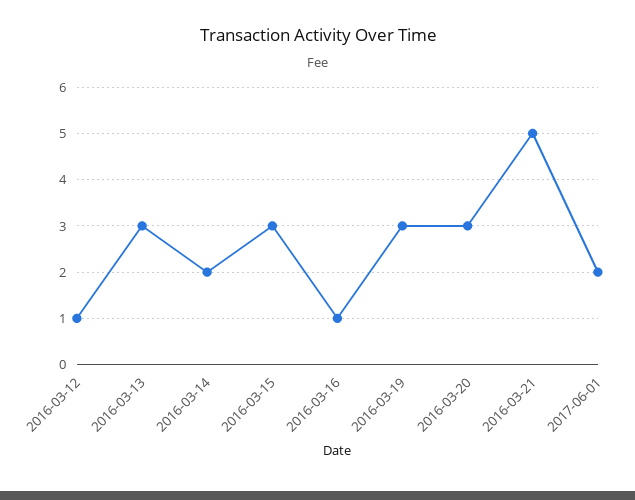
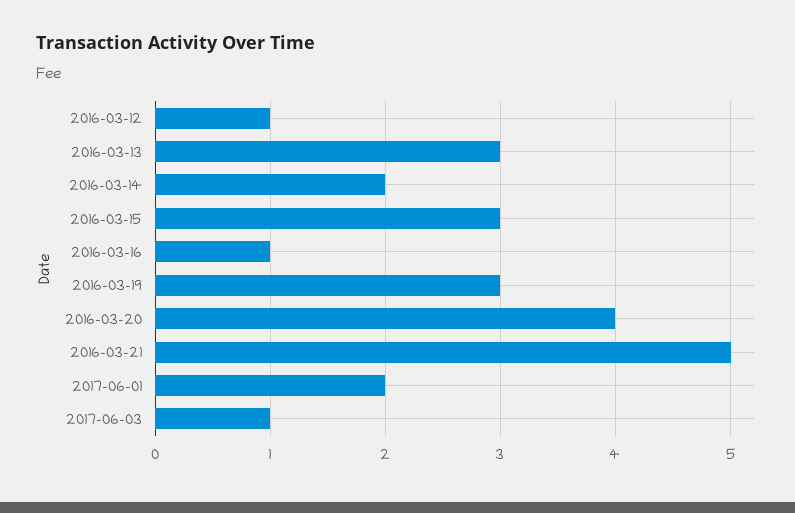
2016-03-20: 3 -> 4
2017-06-03: none -> 1

